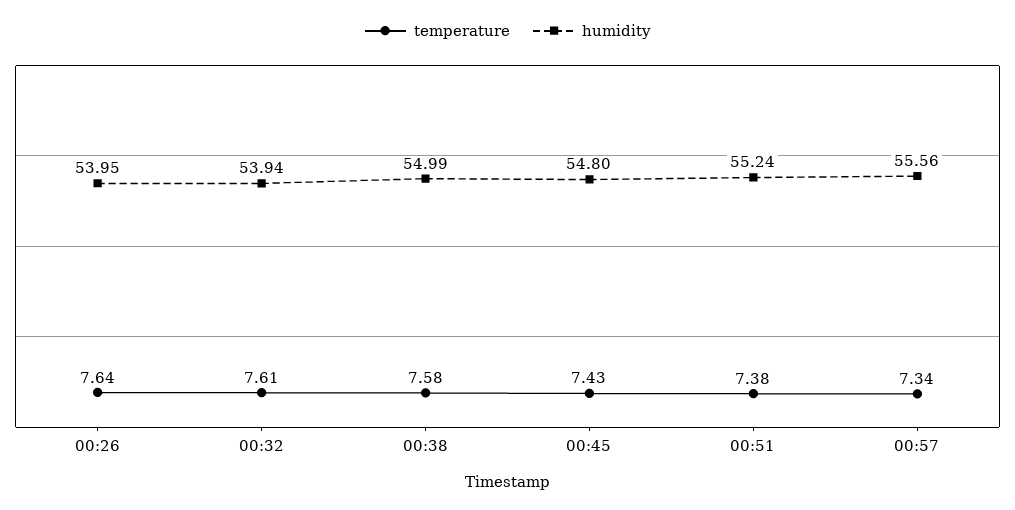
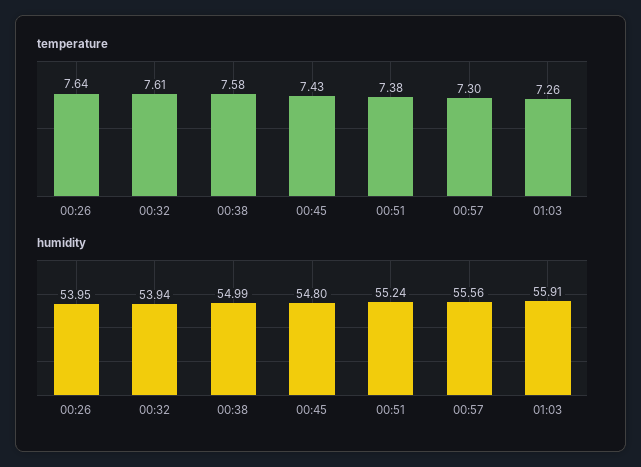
temperature, 00:57: 7.34 -> 7.3
temperature, 01:03: none -> 7.26
humidity, 01:03: none -> 55.91

